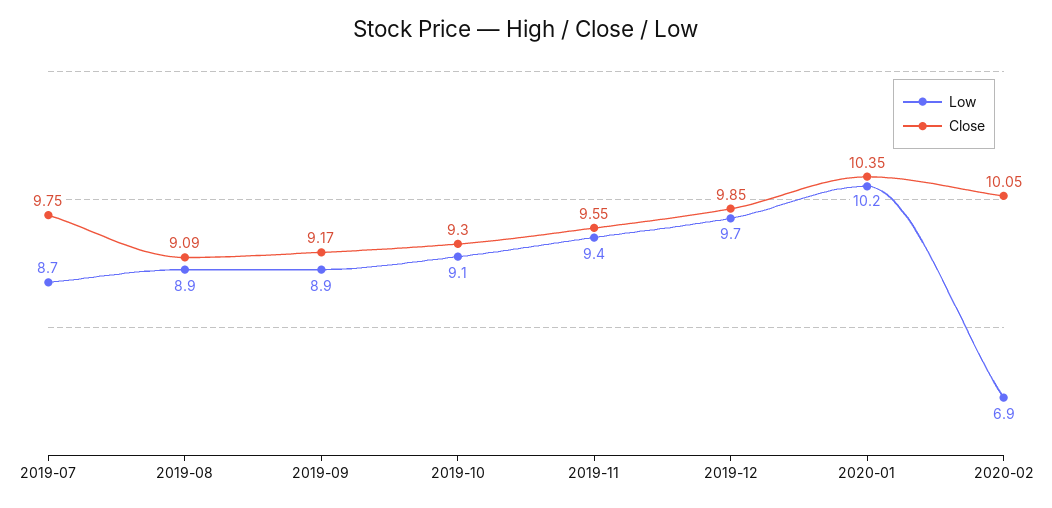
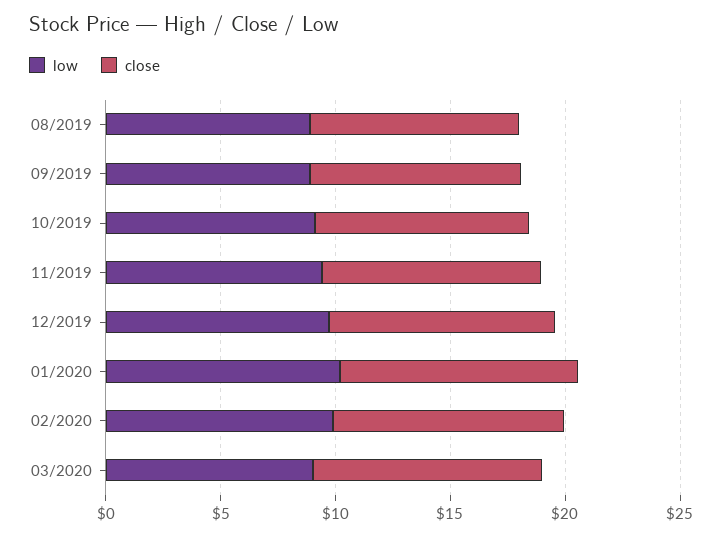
Low, 2019-07: 8.7 -> none
Close, 2019-07: 9.75 -> none
Low, 2020-02: 6.9 -> 10
Low, 03/2020: none -> 9
Close, 03/2020: none -> 10

